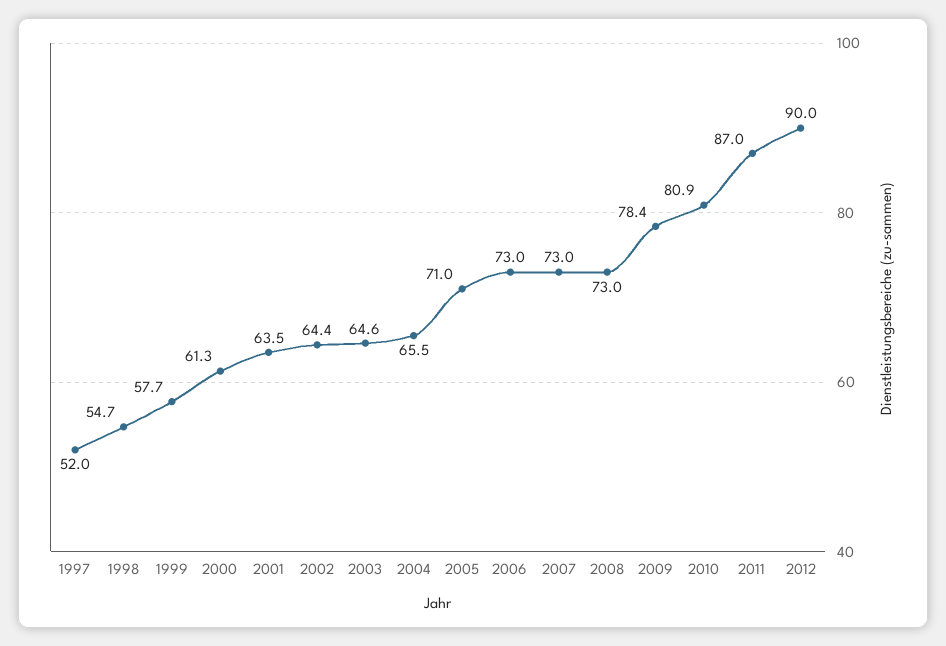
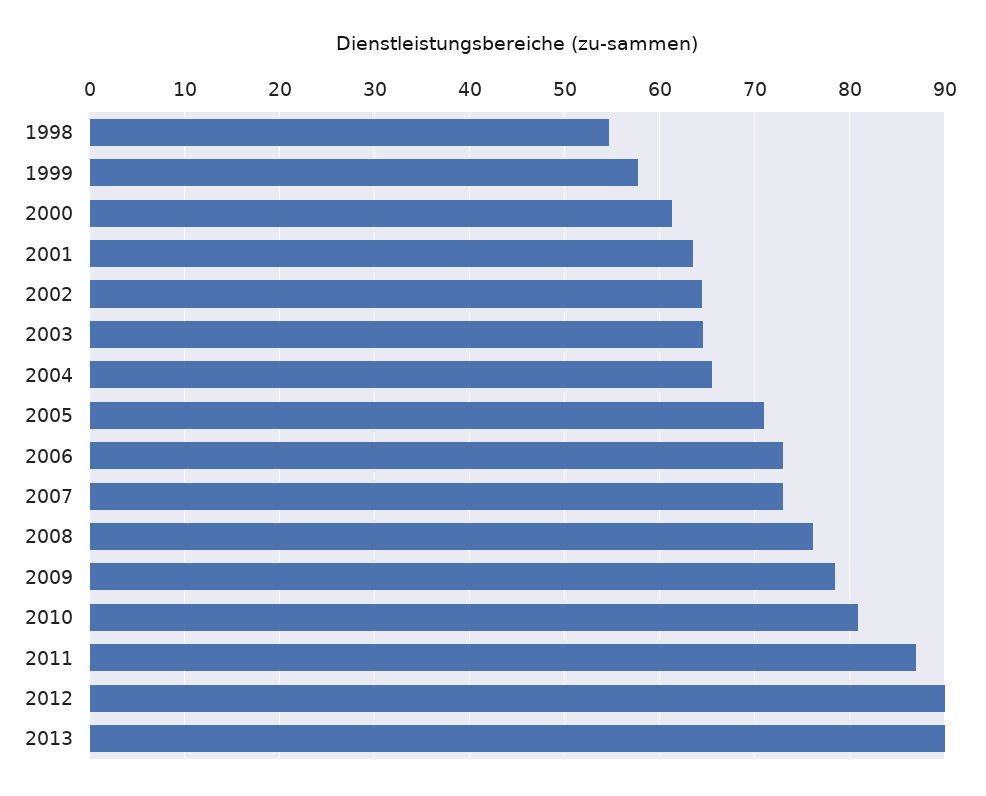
1997: 52 -> none
2008: 73 -> 76
2013: none -> 90

